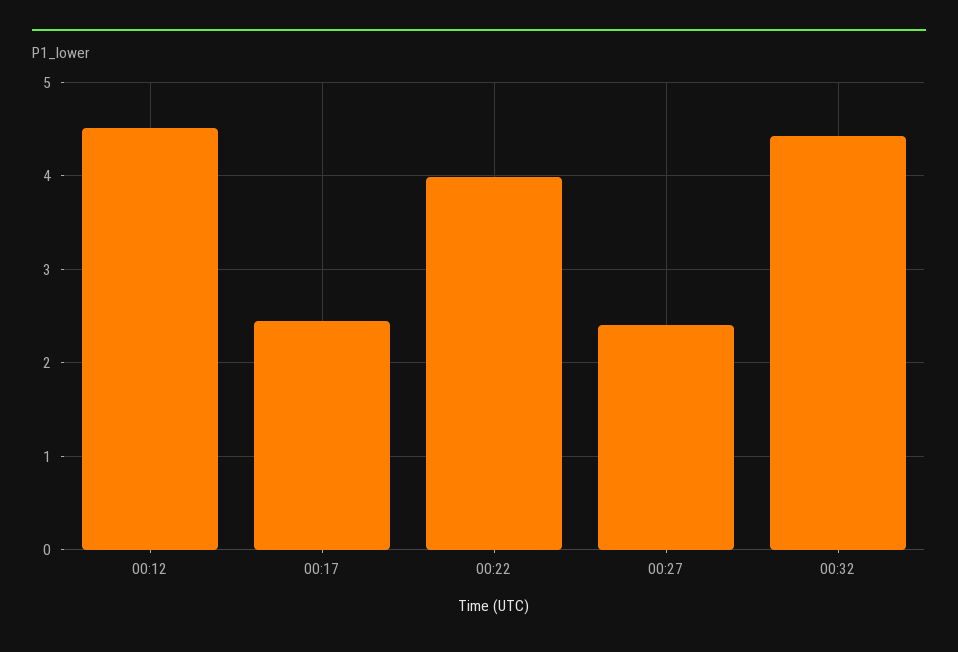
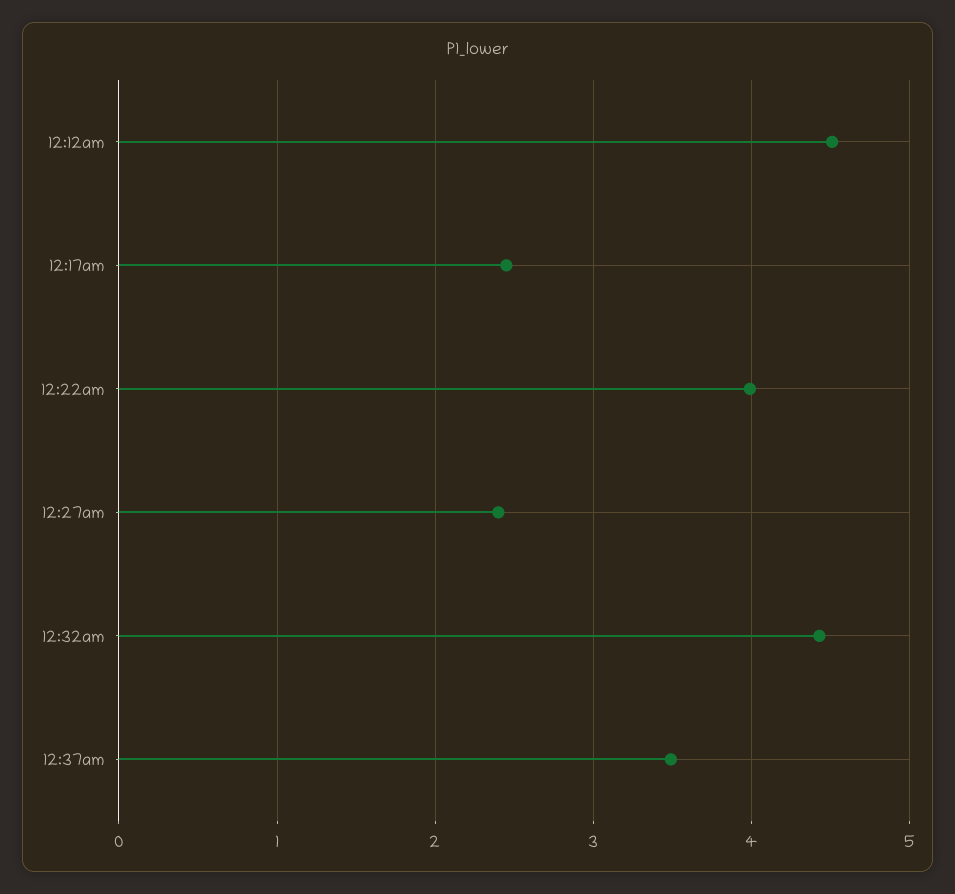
12:37am: none -> 3.5

